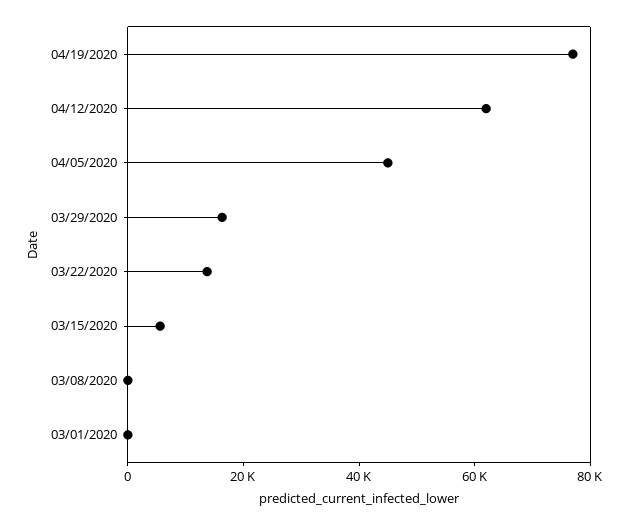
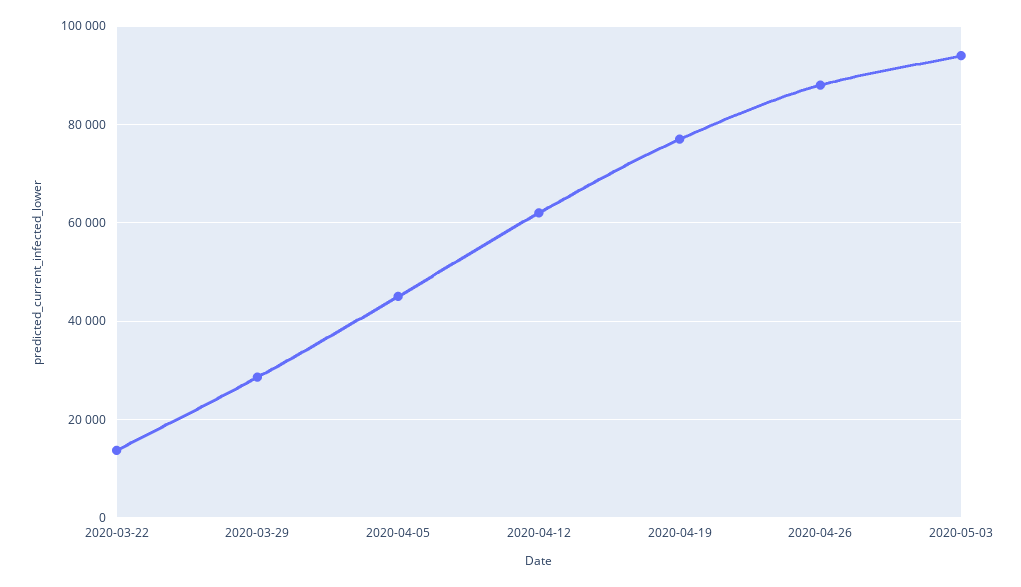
03/29/2020: 15000 -> 28000
03/15/2020: 5000 -> none
03/08/2020: 0 -> none
03/01/2020: 0 -> none
2020-04-26: none -> 88000
2020-05-03: none -> 94000

